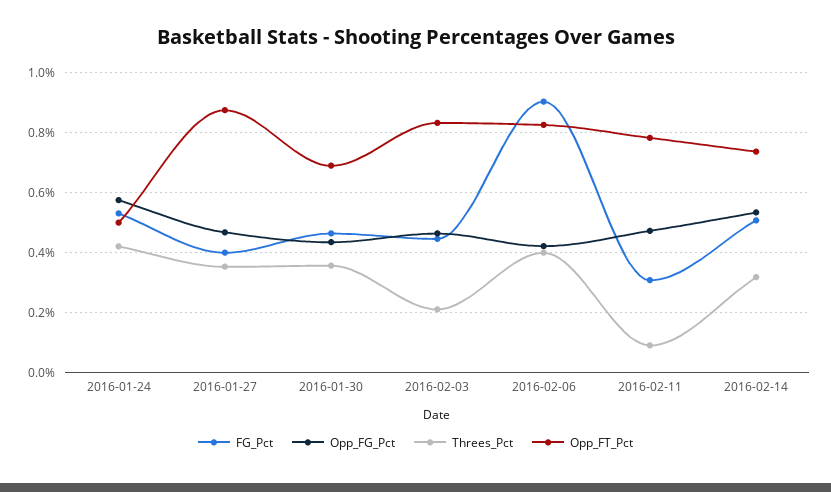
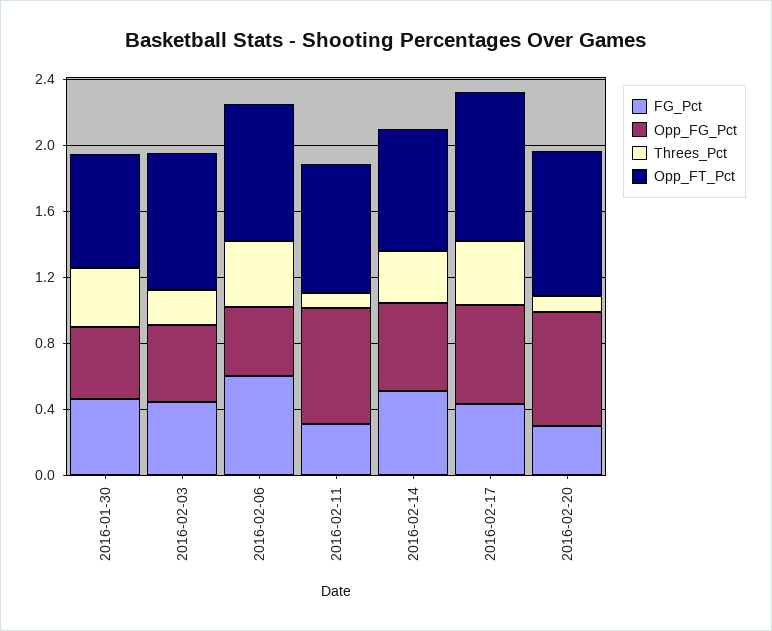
FG_Pct, 2016-01-24: 0.525 -> none
Opp_FG_Pct, 2016-01-24: 0.575 -> none
Threes_Pct, 2016-01-24: 0.425 -> none
Opp_FT_Pct, 2016-01-24: 0.5 -> none
FG_Pct, 2016-01-27: 0.4 -> none
Opp_FG_Pct, 2016-01-27: 0.475 -> none
Threes_Pct, 2016-01-27: 0.35 -> none
Opp_FT_Pct, 2016-01-27: 0.875 -> none
FG_Pct, 2016-02-06: 0.9 -> 0.6
Opp_FG_Pct, 2016-02-11: 0.475 -> 0.7
FG_Pct, 2016-02-17: none -> 0.4
Opp_FG_Pct, 2016-02-17: none -> 0.6
Threes_Pct, 2016-02-17: none -> 0.4
Opp_FT_Pct, 2016-02-17: none -> 0.9
FG_Pct, 2016-02-20: none -> 0.3
Opp_FG_Pct, 2016-02-20: none -> 0.7
Threes_Pct, 2016-02-20: none -> 0.1
Opp_FT_Pct, 2016-02-20: none -> 0.9

